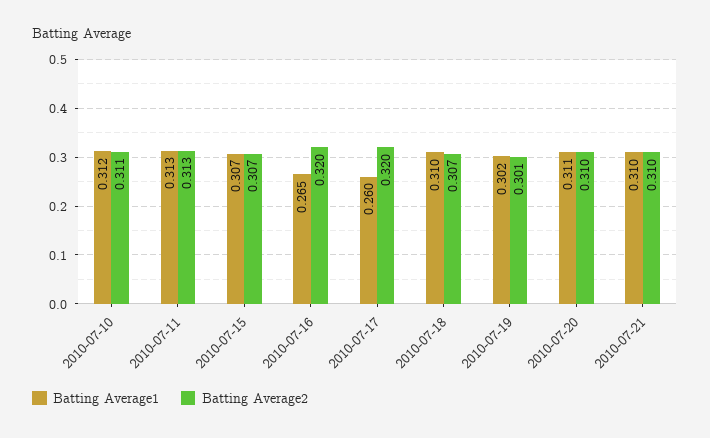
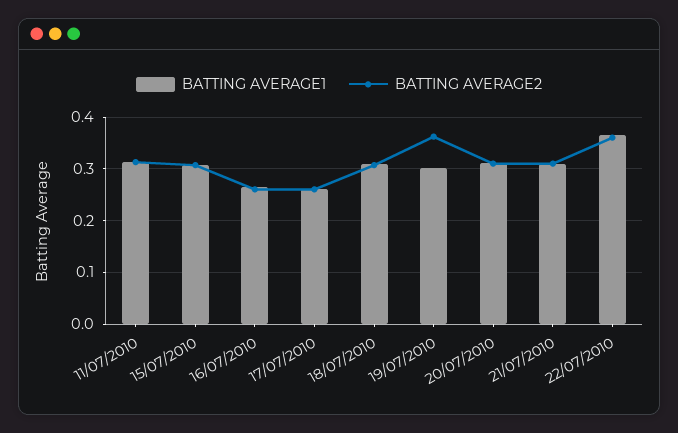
Batting Average1, 2010-07-10: 0.312 -> none
Batting Average2, 2010-07-10: 0.311 -> none
Batting Average2, 2010-07-16: 0.32 -> 0.26
Batting Average2, 2010-07-17: 0.32 -> 0.26
Batting Average2, 2010-07-19: 0.301 -> 0.36
Batting Average1, 22/07/2010: none -> 0.36
Batting Average2, 22/07/2010: none -> 0.36

